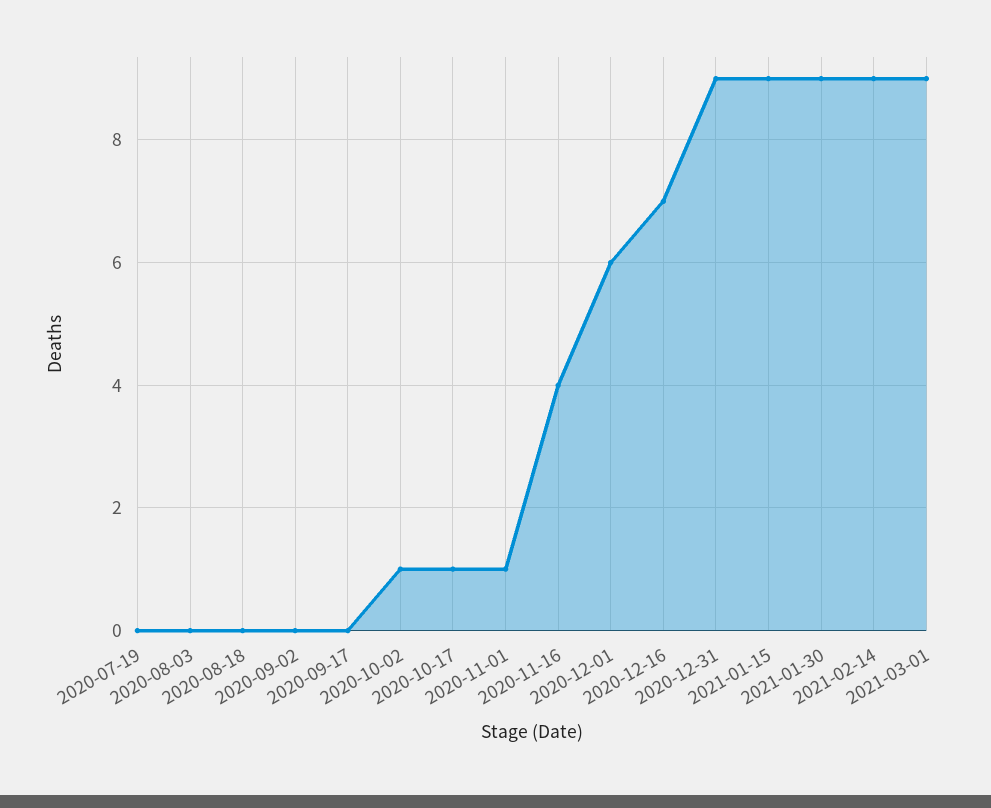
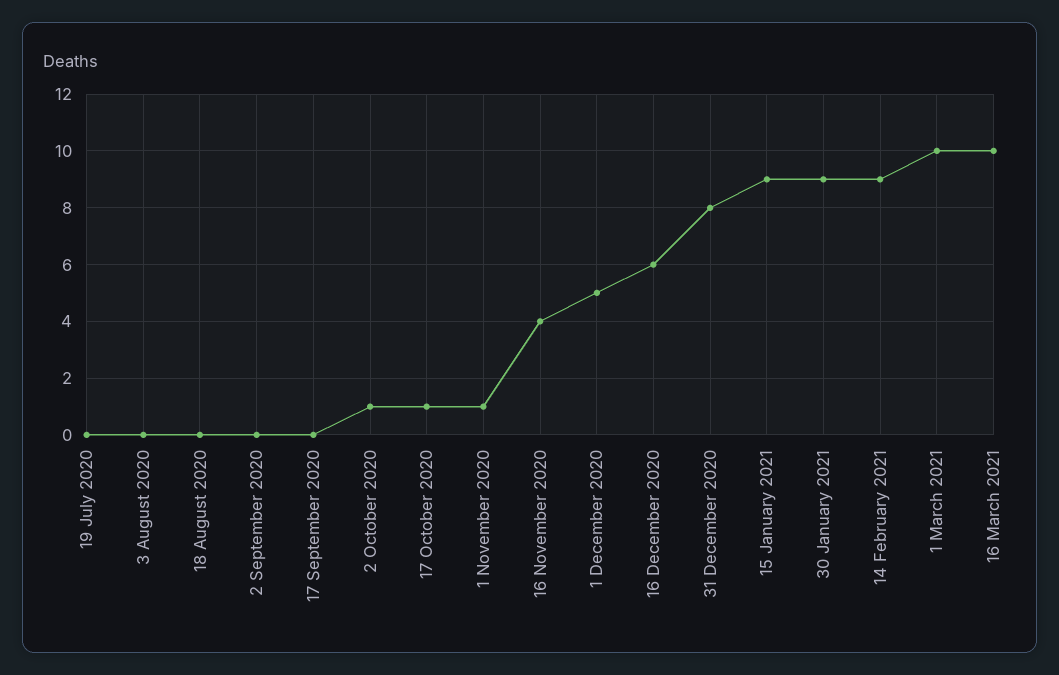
2020-12-01: 6 -> 5
2020-12-16: 7 -> 6
2020-12-31: 9 -> 8
2021-03-01: 9 -> 10
16 March 2021: none -> 10

